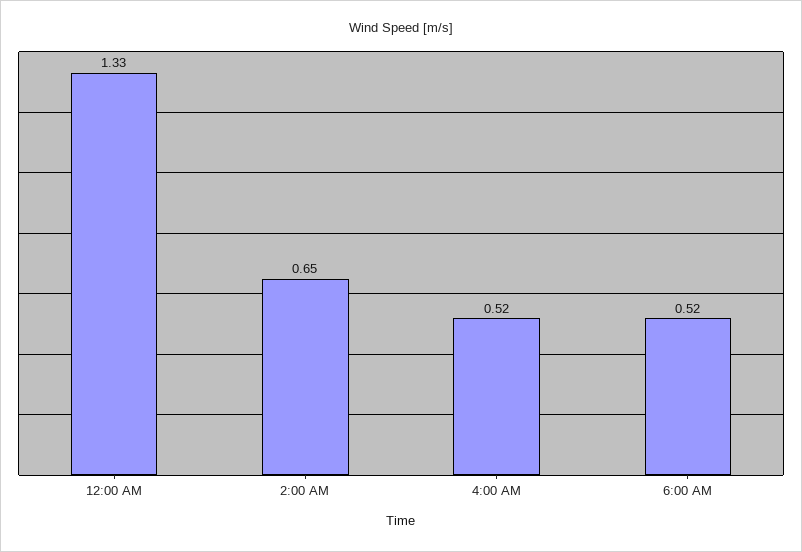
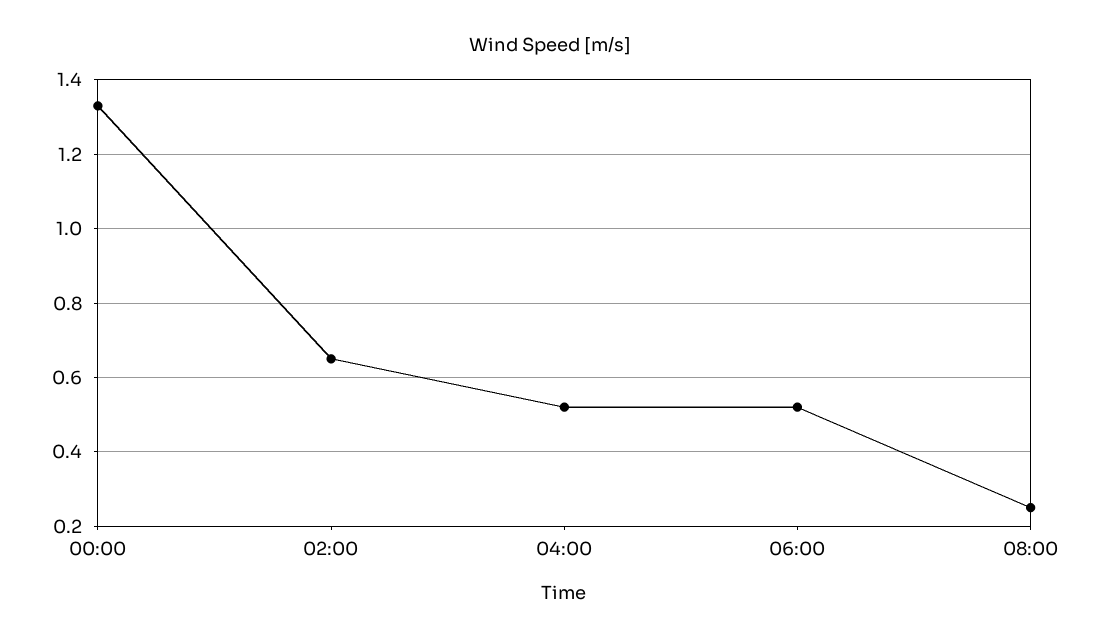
08:00: none -> 0.25

